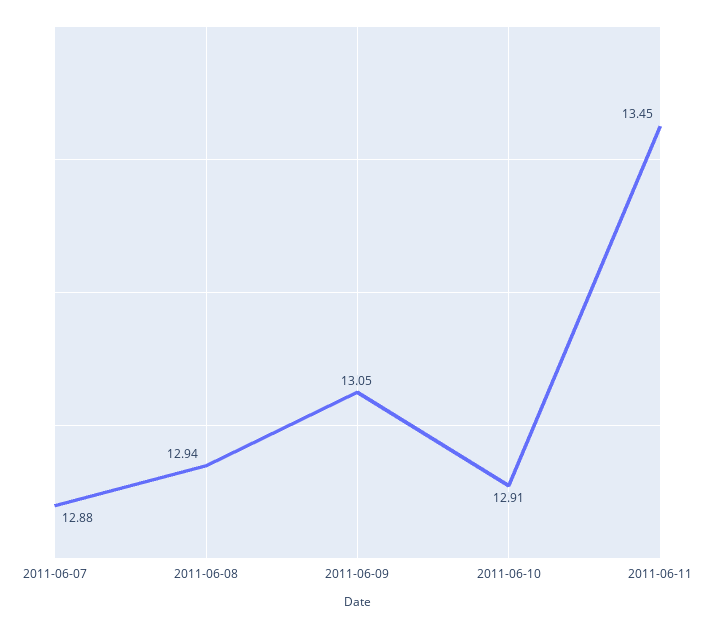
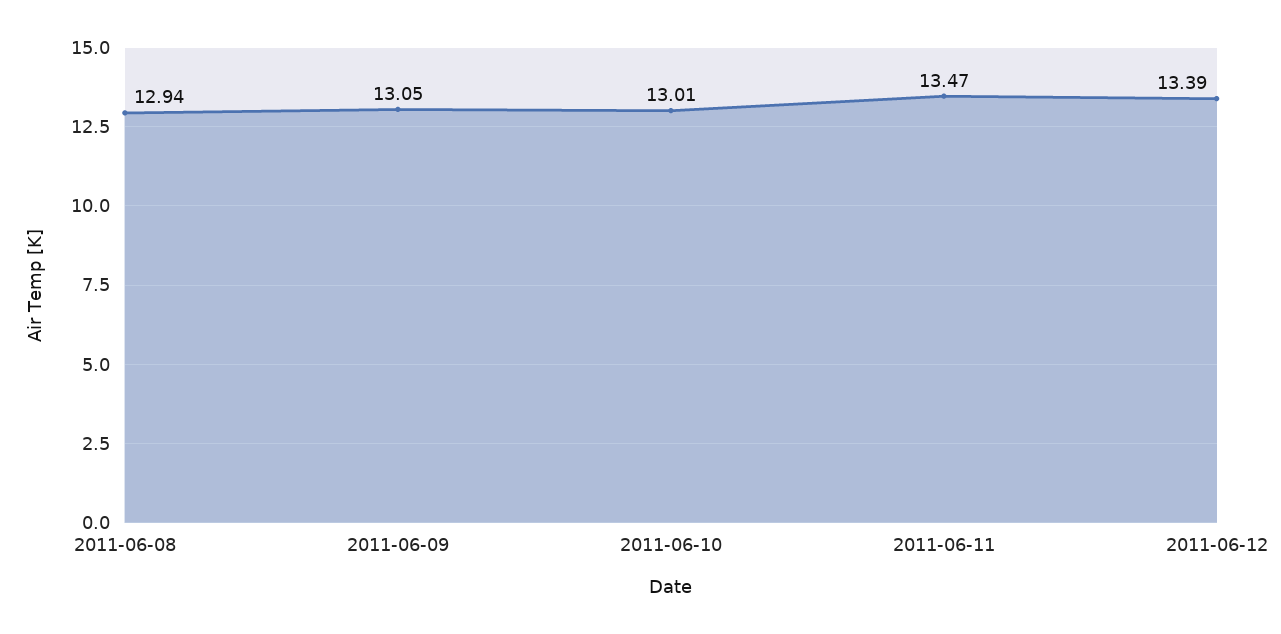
2011-06-07: 12.88 -> none
2011-06-10: 12.91 -> 13.01
2011-06-11: 13.45 -> 13.47
2011-06-12: none -> 13.39

